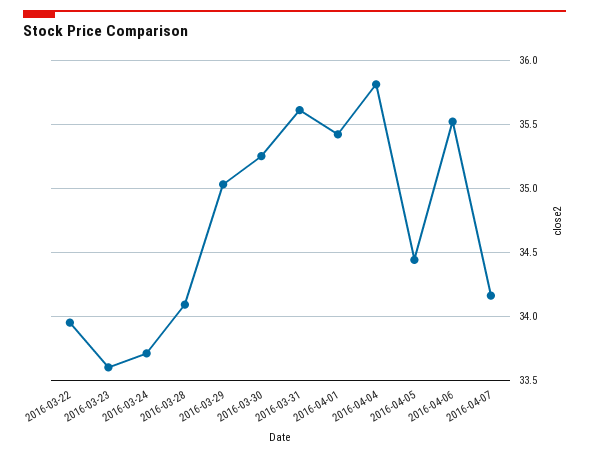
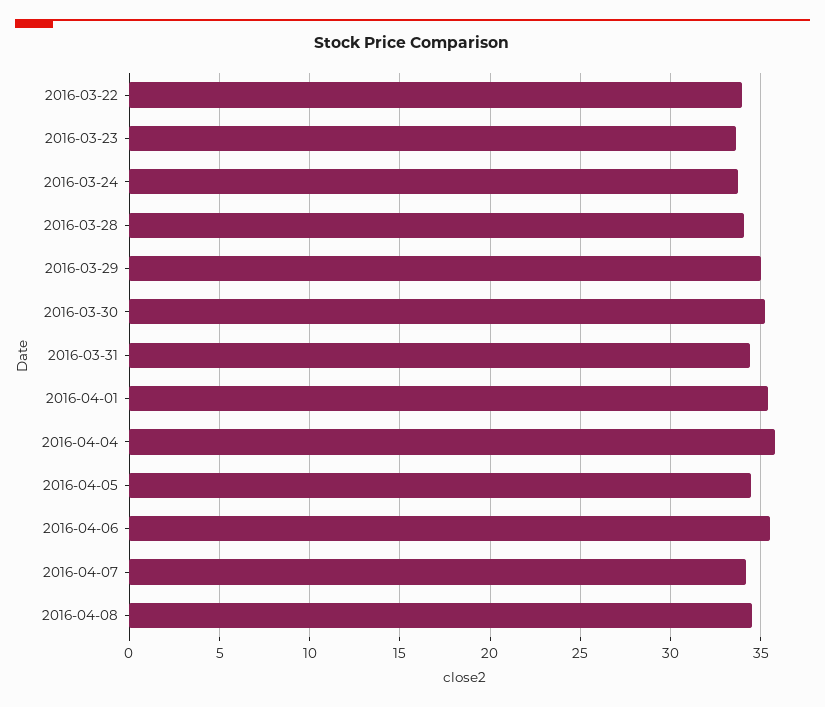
2016-03-31: 35.6 -> 34.5
2016-04-08: none -> 34.5

